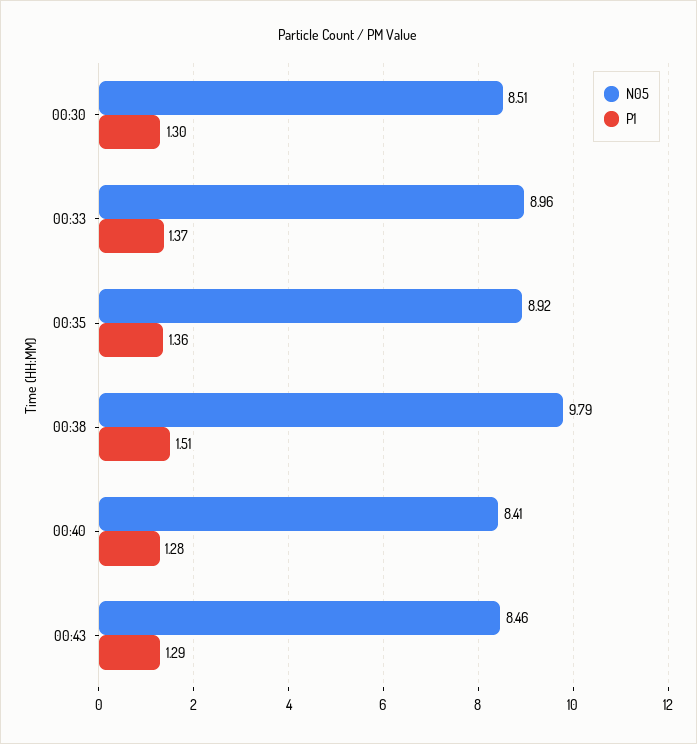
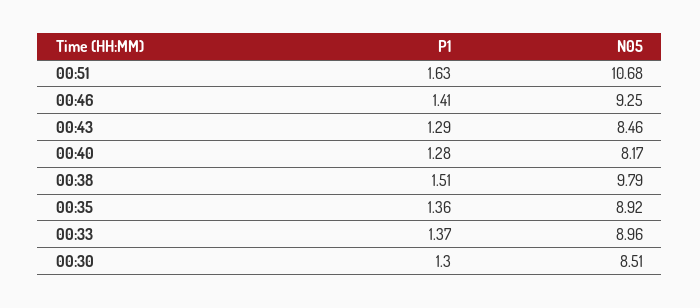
N05, 00:40: 8.41 -> 8.17
P1, 00:51: none -> 1.63
N05, 00:51: none -> 10.68
P1, 00:46: none -> 1.41
N05, 00:46: none -> 9.25

